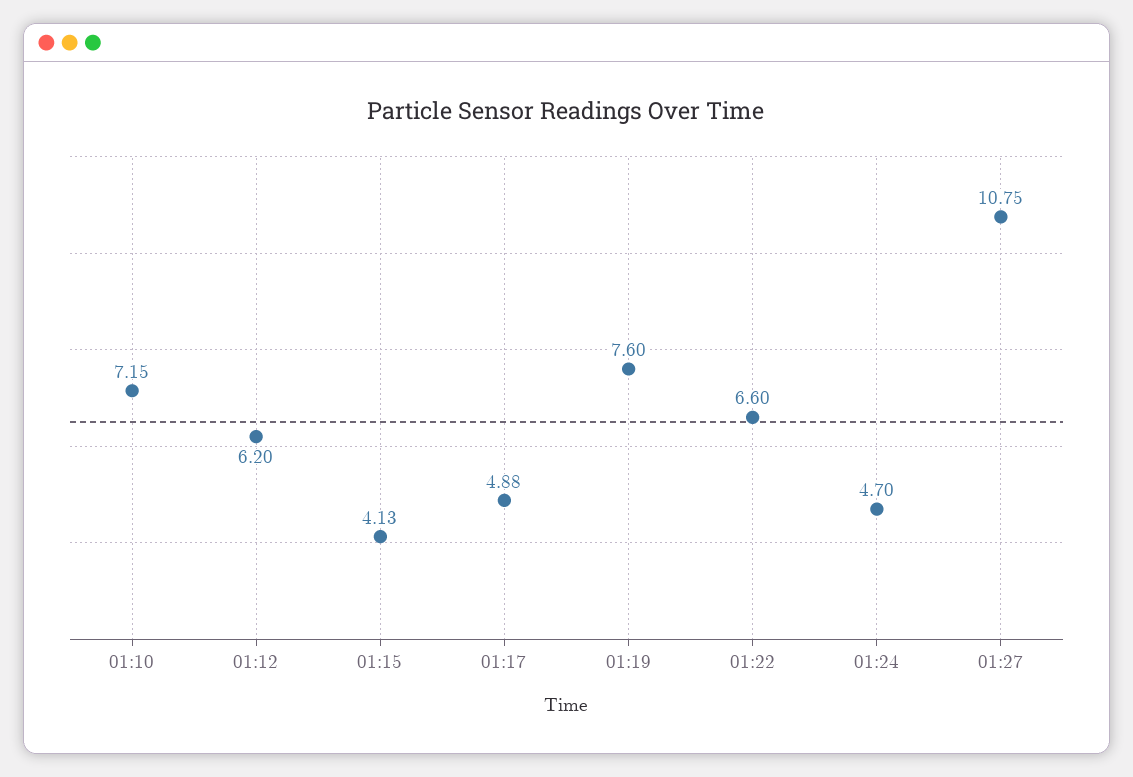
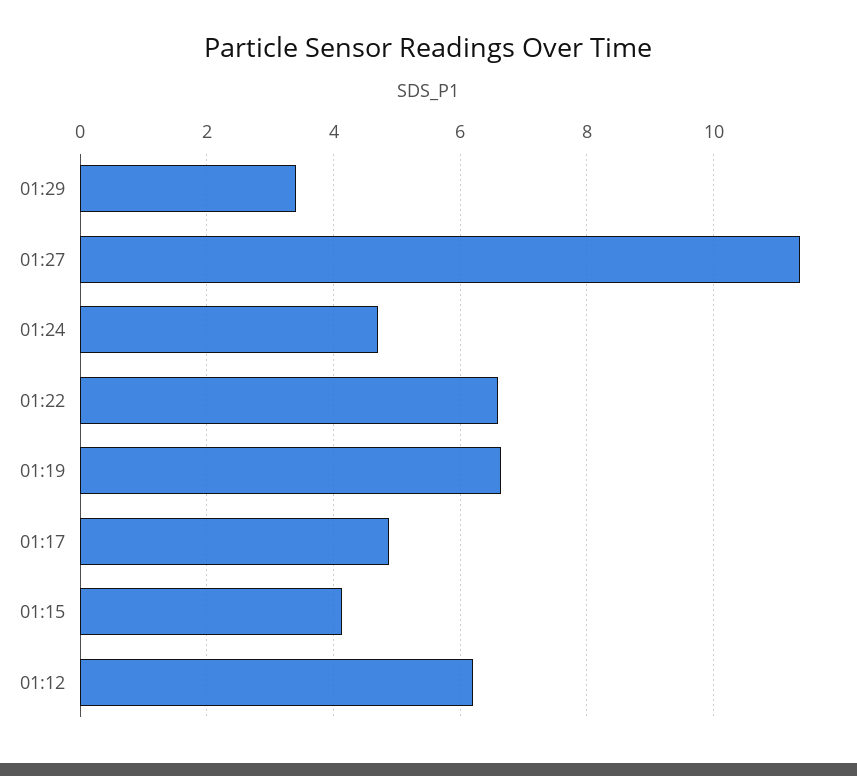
01:10: 7.15 -> none
01:19: 7.6 -> 6.6
01:27: 10.75 -> 11.4
01:29: none -> 3.4

